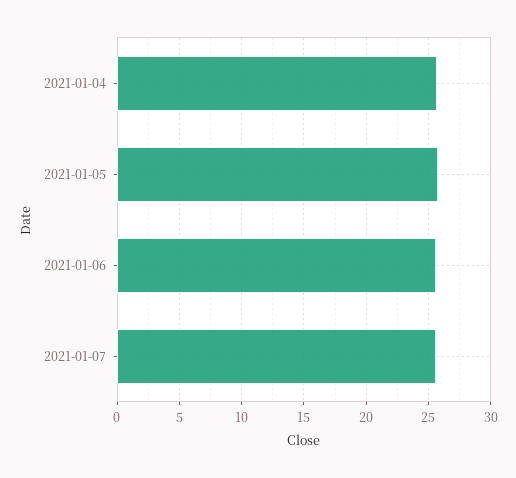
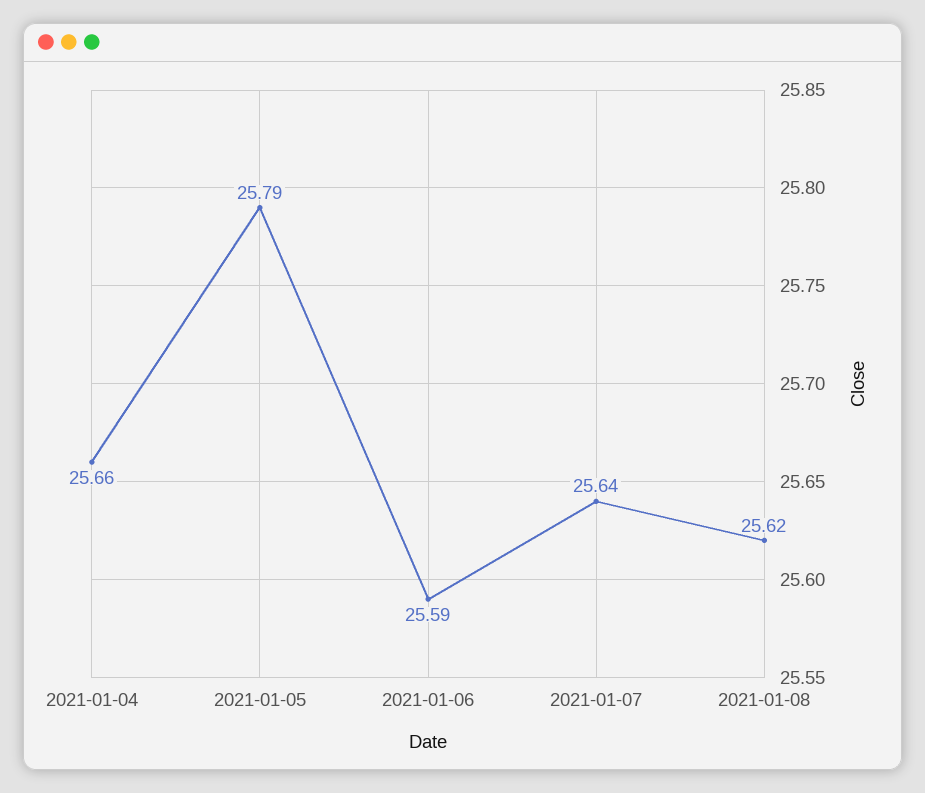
2021-01-08: none -> 25.62

